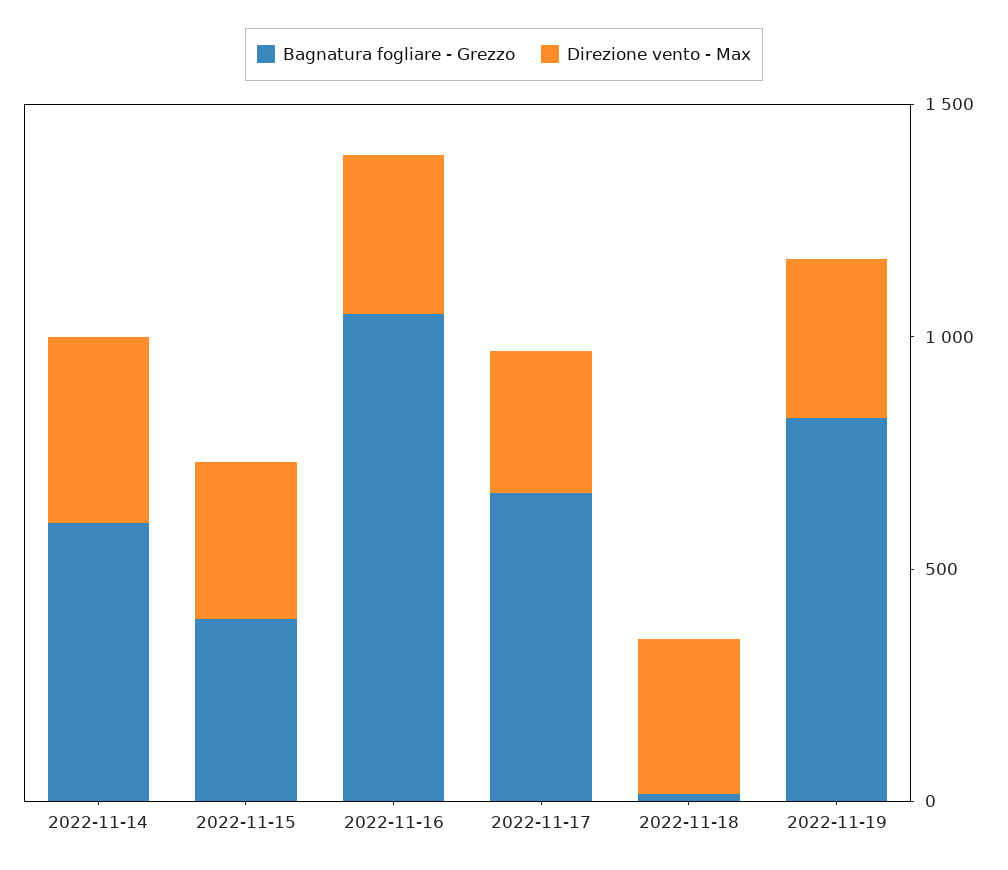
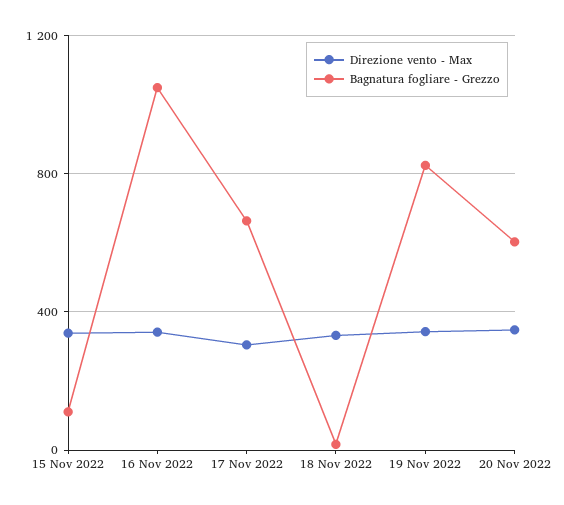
Bagnatura fogliare - Grezzo, 2022-11-14: 600 -> none
Direzione vento - Max, 2022-11-14: 400 -> none
Bagnatura fogliare - Grezzo, 2022-11-15: 400 -> 100
Direzione vento - Max, 20 Nov 2022: none -> 350
Bagnatura fogliare - Grezzo, 20 Nov 2022: none -> 600

